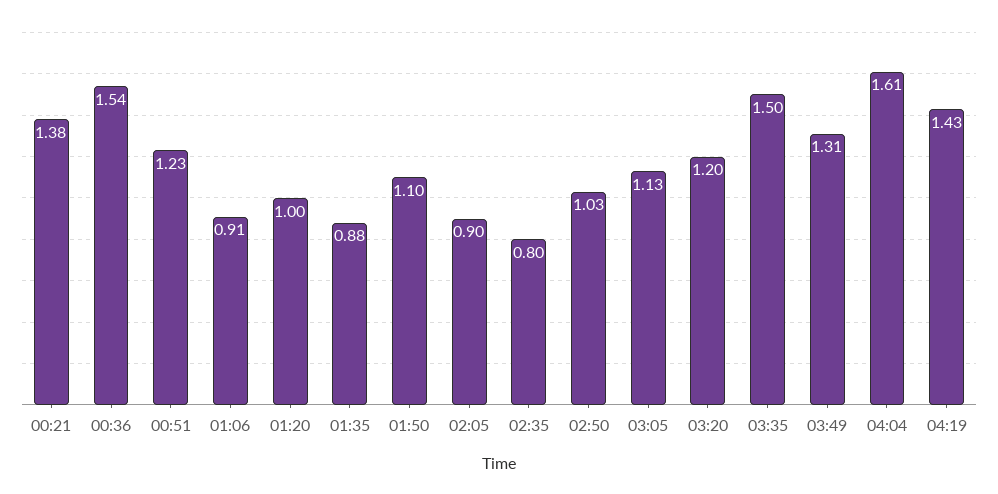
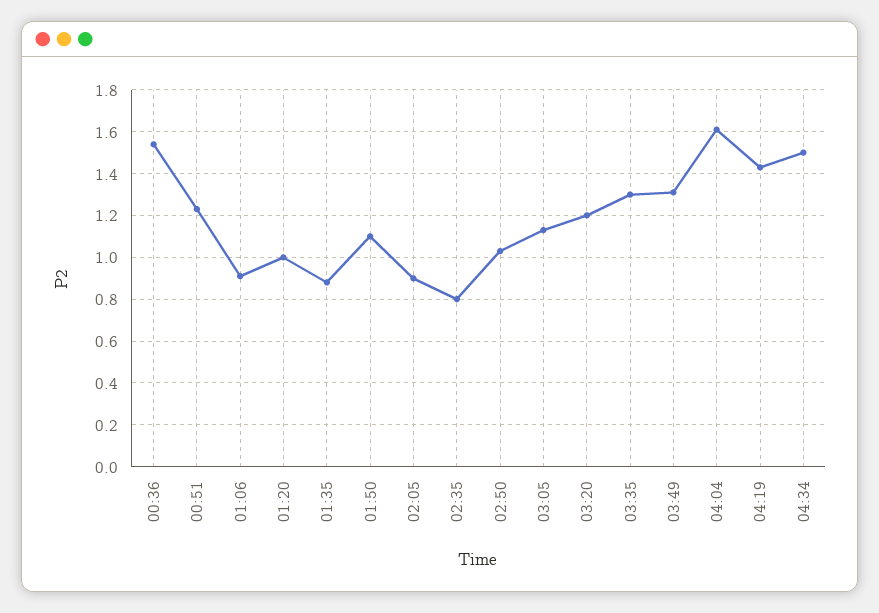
00:21: 1.38 -> none
03:35: 1.5 -> 1.3
04:34: none -> 1.5

